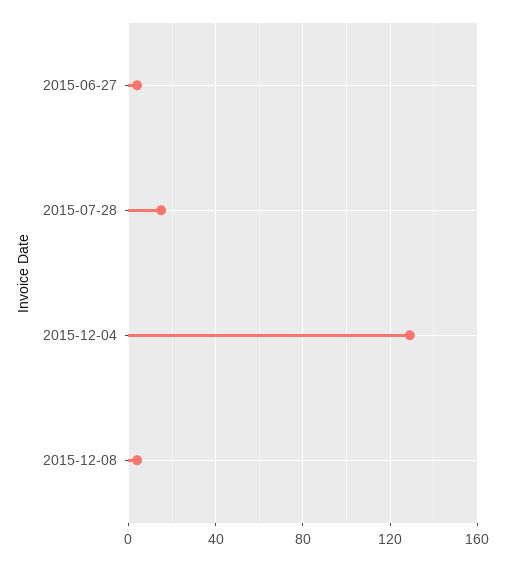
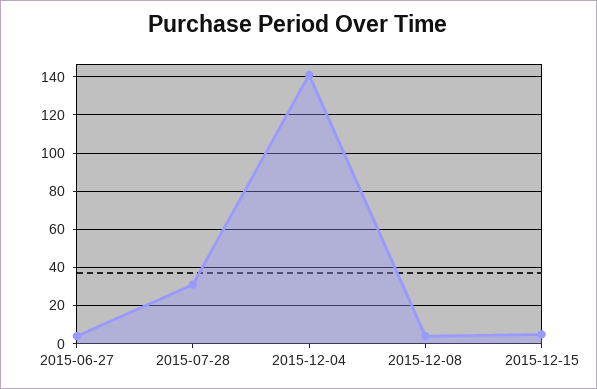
2015-07-28: 15 -> 30
2015-12-04: 130 -> 140
2015-12-15: none -> 5

